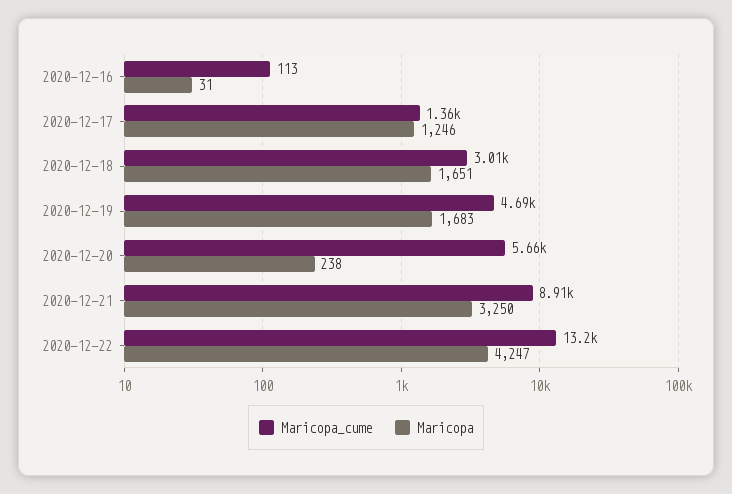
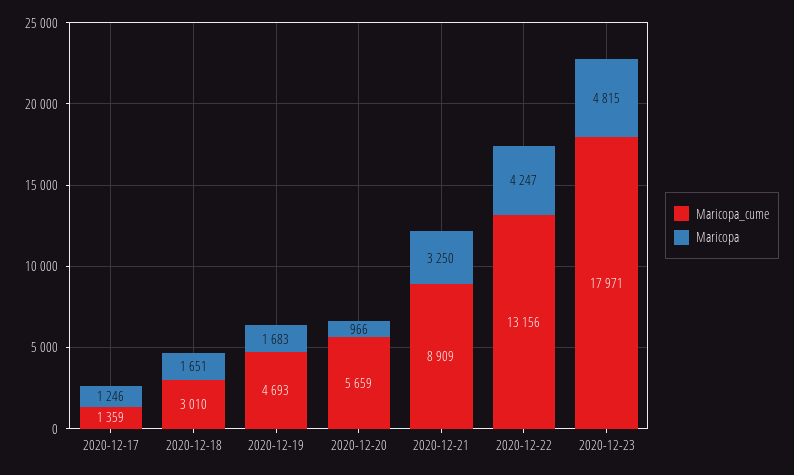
Maricopa_cume, 2020-12-16: 113 -> none
Maricopa, 2020-12-16: 31 -> none
Maricopa, 2020-12-20: 238 -> 966
Maricopa_cume, 2020-12-23: none -> 17971
Maricopa, 2020-12-23: none -> 4815

